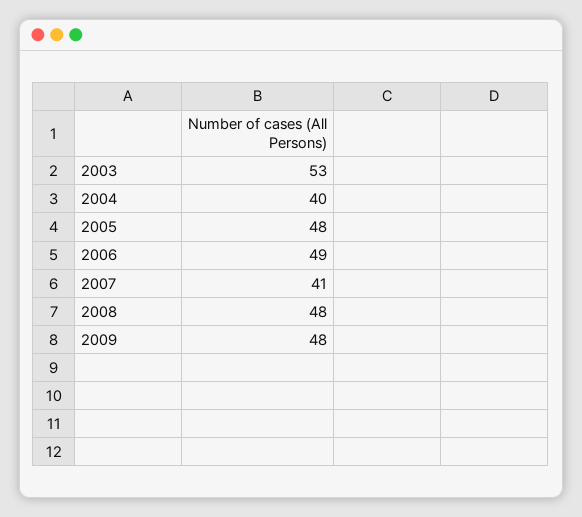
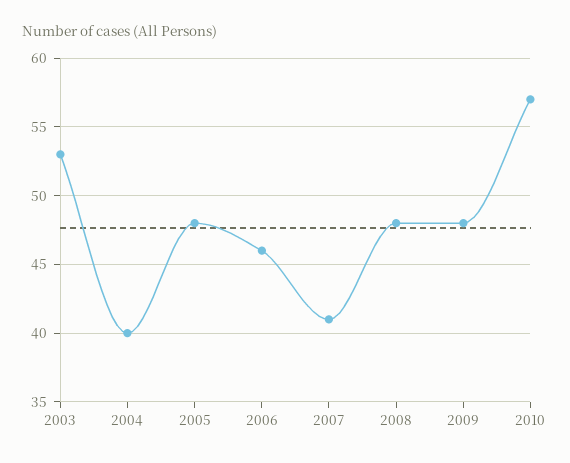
2006: 49 -> 46
2010: none -> 57

